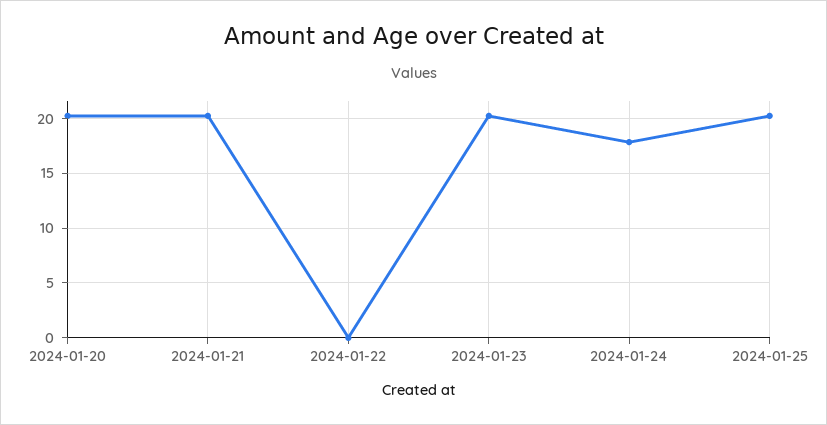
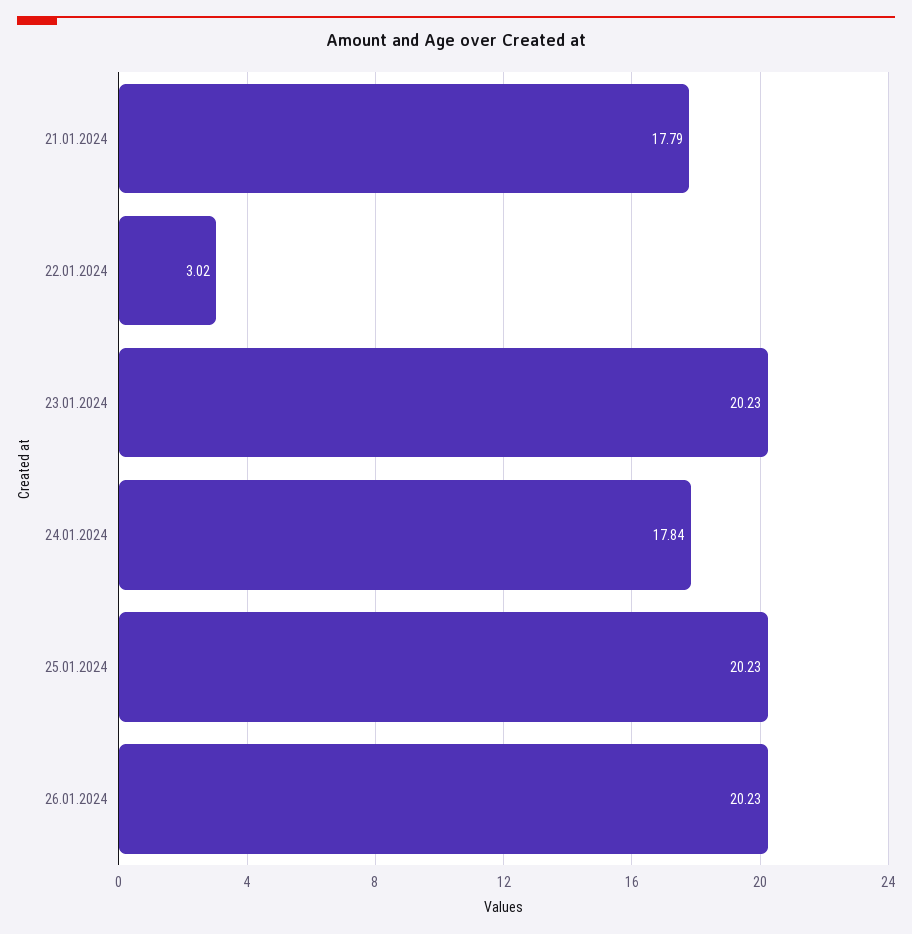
2024-01-20: 20 -> none
2024-01-21: 20 -> 17.79
2024-01-22: 0 -> 3.02
26.01.2024: none -> 20.23

